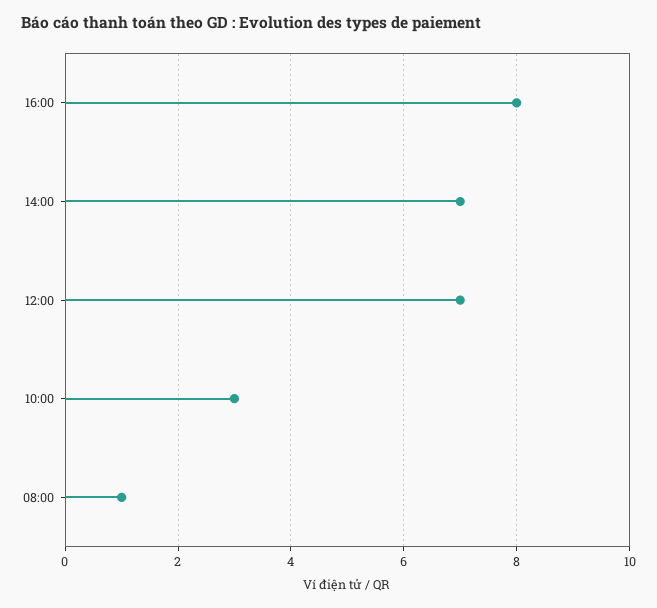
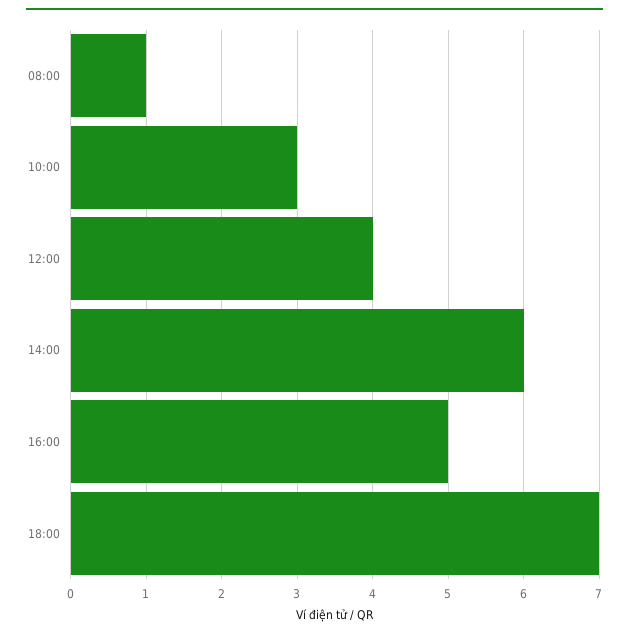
16:00: 8 -> 5
14:00: 7 -> 6
12:00: 7 -> 4
18:00: none -> 7

